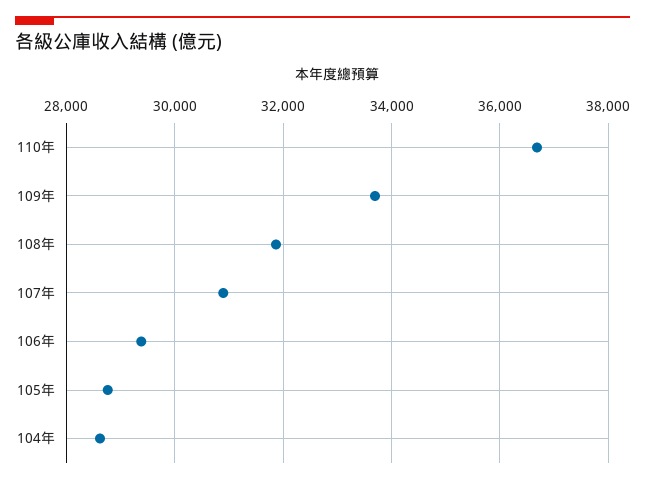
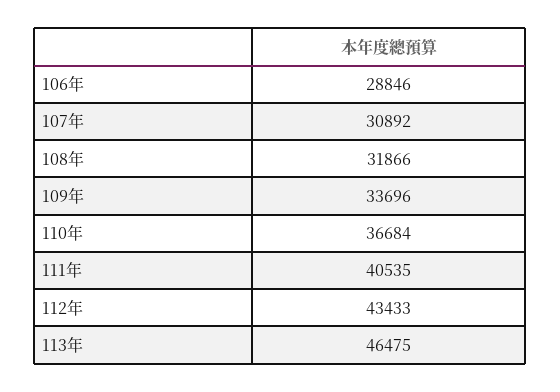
106年: 29400 -> 28846
105年: 28800 -> none
104年: 28600 -> none
111年: none -> 40535
112年: none -> 43433
113年: none -> 46475

